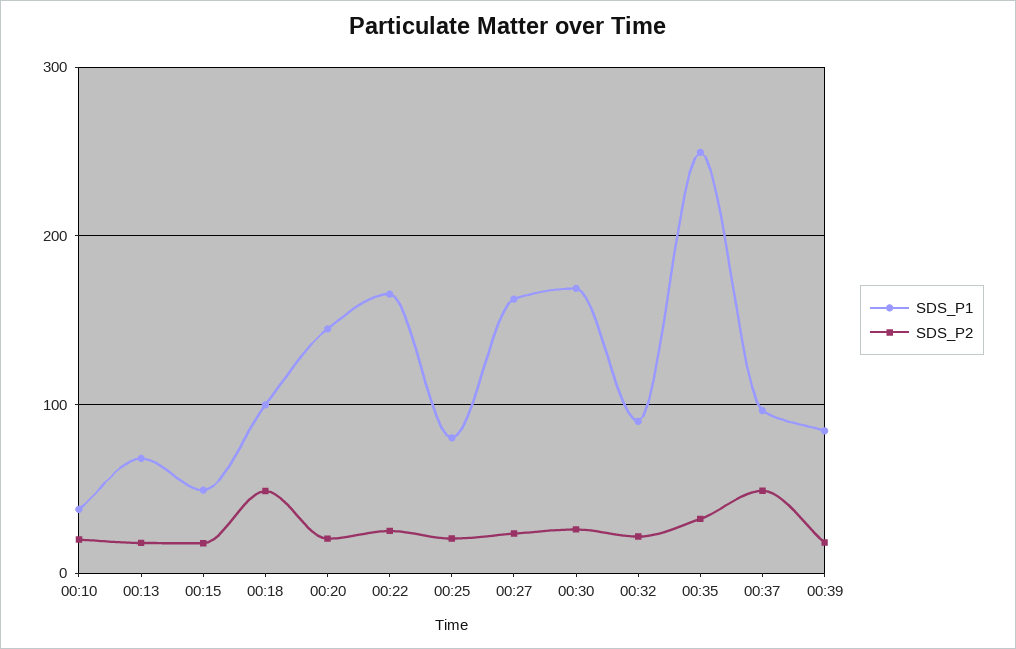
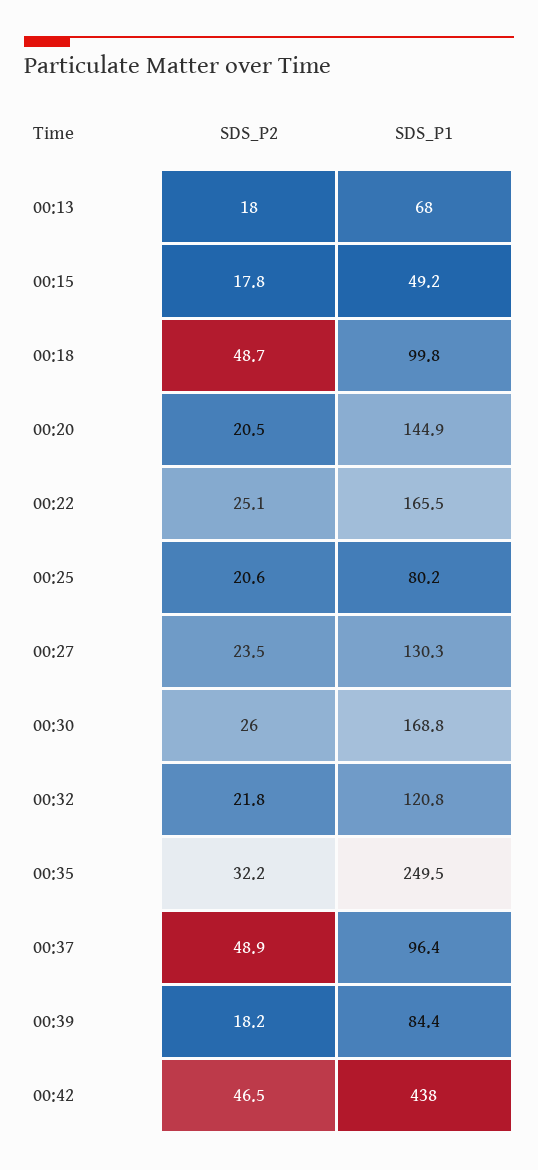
SDS_P1, 00:10: 40 -> none
SDS_P2, 00:10: 20 -> none
SDS_P1, 00:27: 160 -> 130.3
SDS_P1, 00:32: 90 -> 120.8
SDS_P2, 00:42: none -> 46.5
SDS_P1, 00:42: none -> 438

